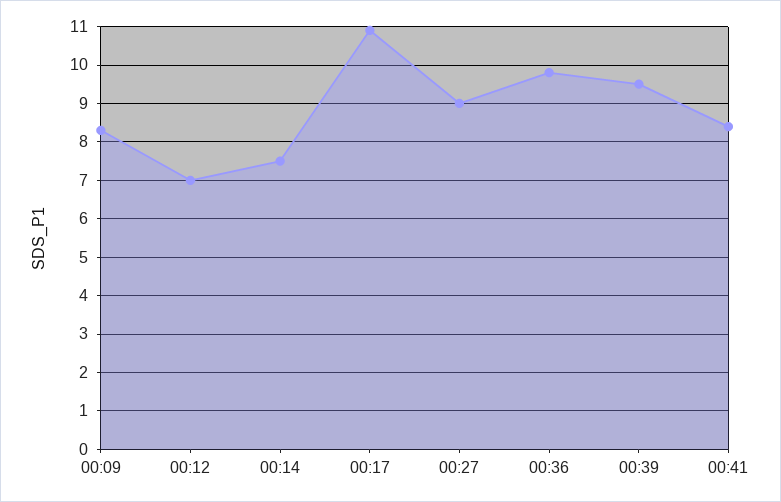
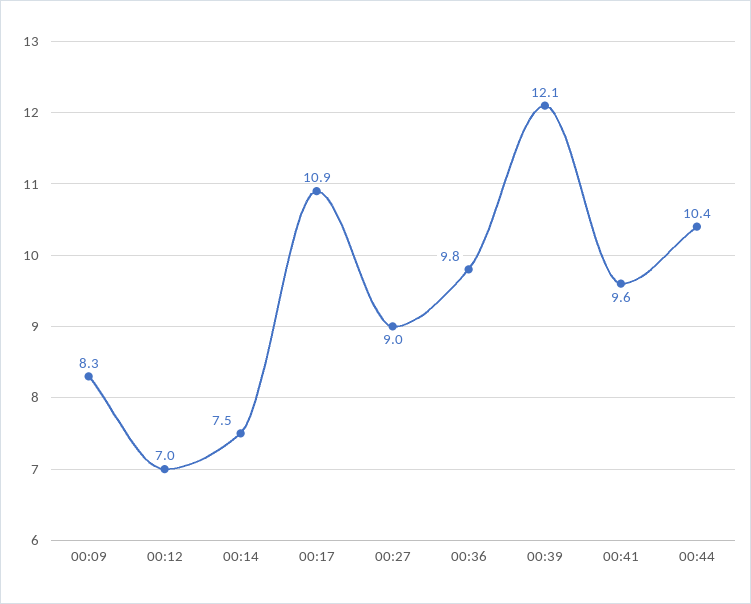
00:39: 9.5 -> 12.1
00:41: 8.5 -> 9.6
00:44: none -> 10.4

